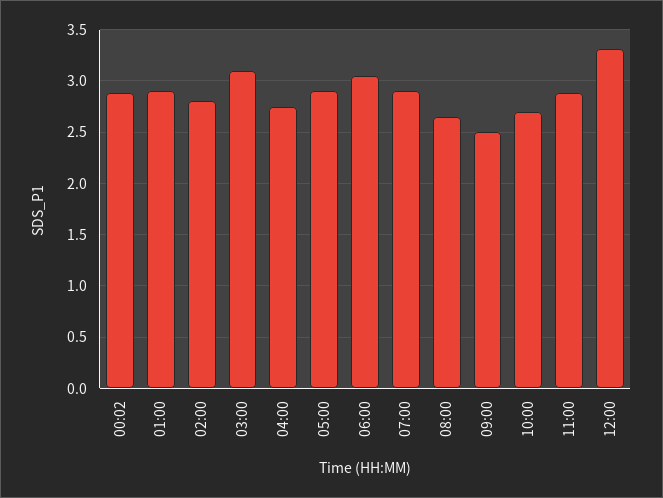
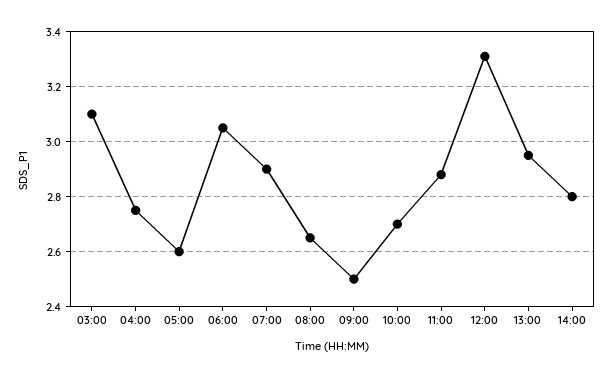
00:02: 2.9 -> none
01:00: 2.9 -> none
02:00: 2.8 -> none
05:00: 2.9 -> 2.6
13:00: none -> 2.95
14:00: none -> 2.8

